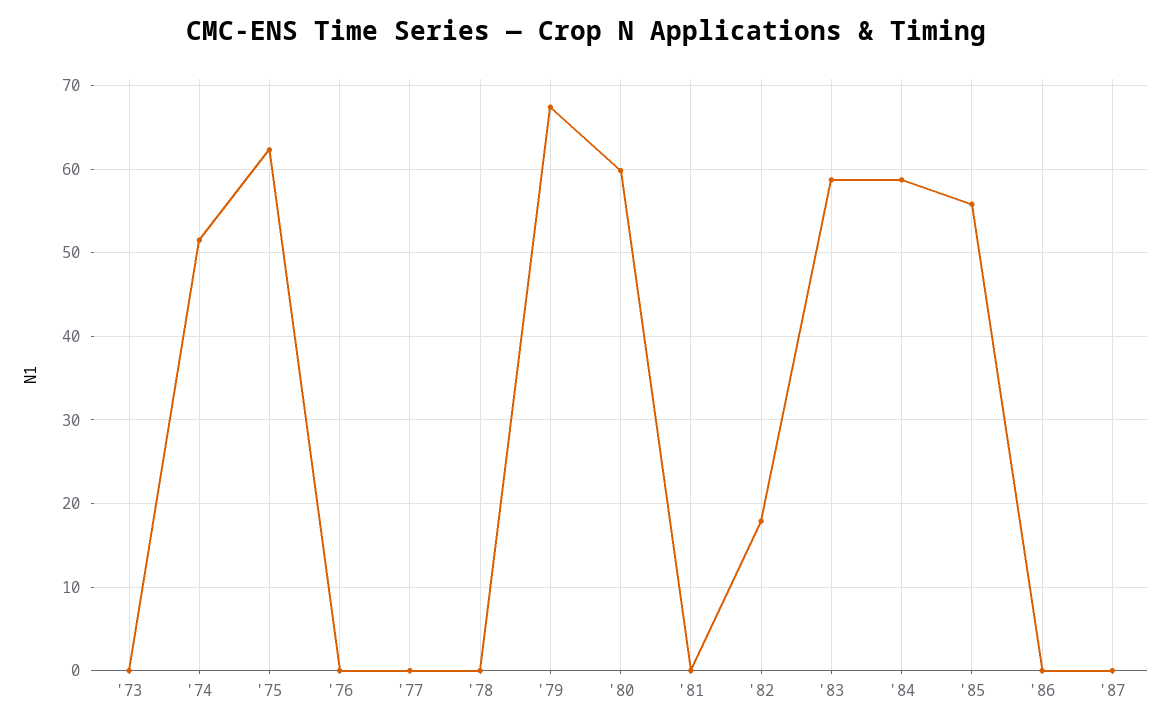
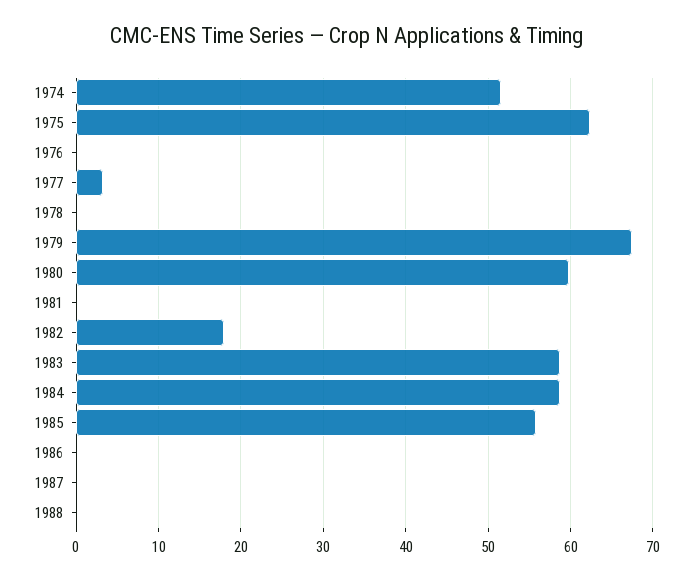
'73: 0 -> none
'77: 0 -> 3
1988: none -> 0

